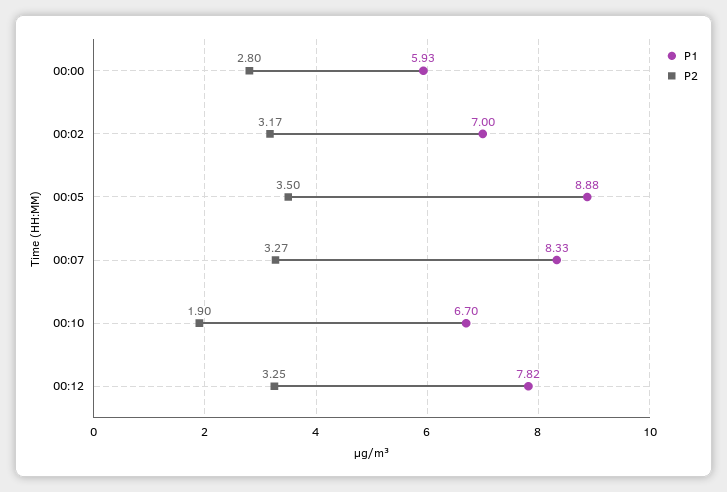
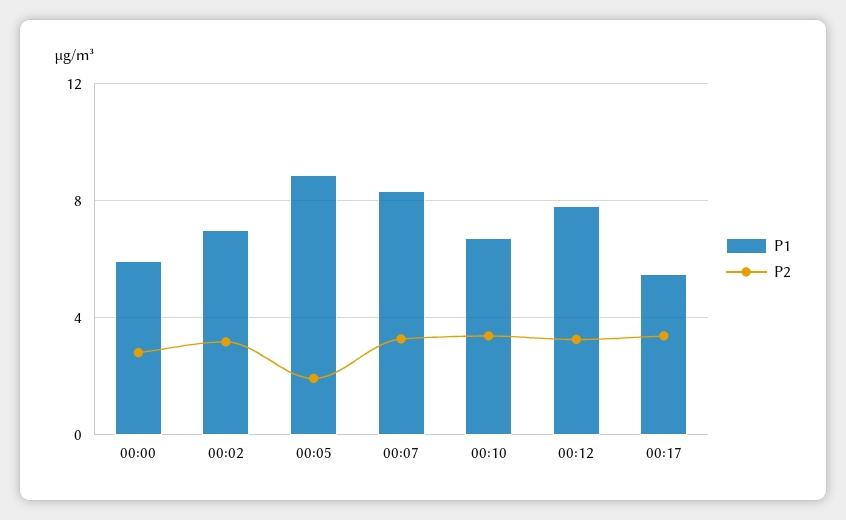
P2, 00:05: 3.5 -> 2
P2, 00:10: 1.9 -> 3.5
P1, 00:17: none -> 5.5
P2, 00:17: none -> 3.5

